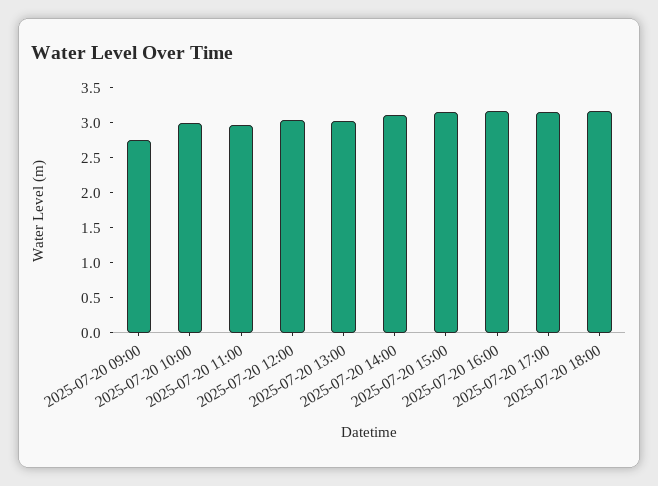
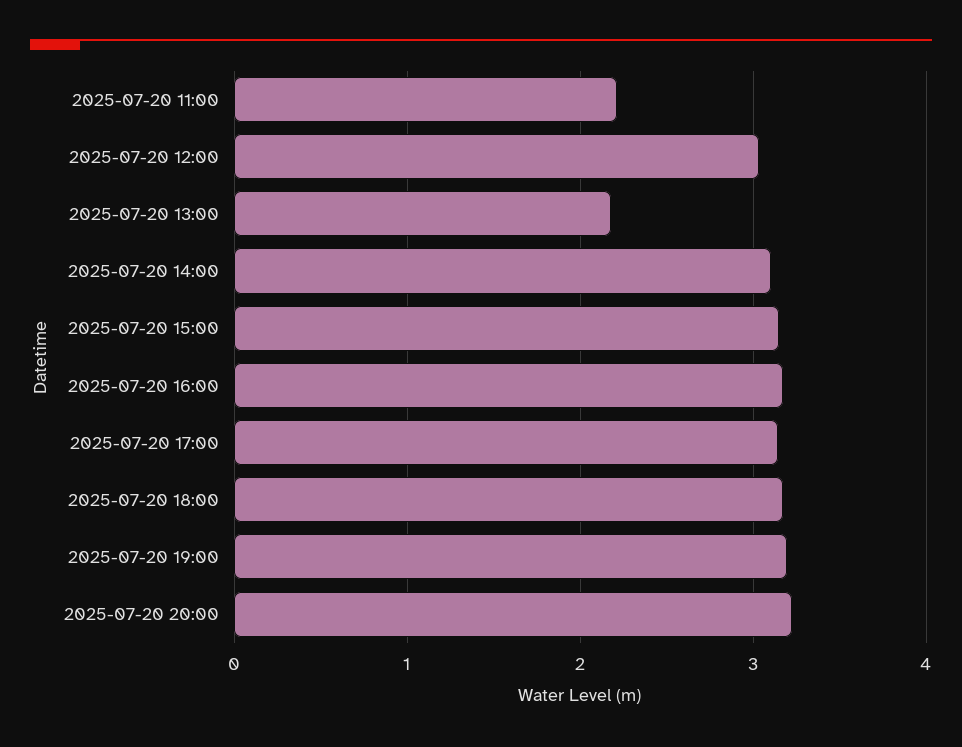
2025-07-20 09:00: 2.75 -> none
2025-07-20 10:00: 3 -> none
2025-07-20 11:00: 3 -> 2.2
2025-07-20 13:00: 3 -> 2.2
2025-07-20 19:00: none -> 3.2
2025-07-20 20:00: none -> 3.2

